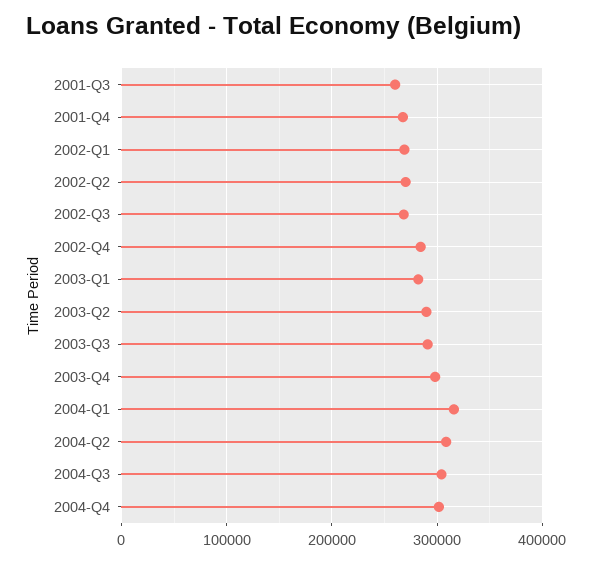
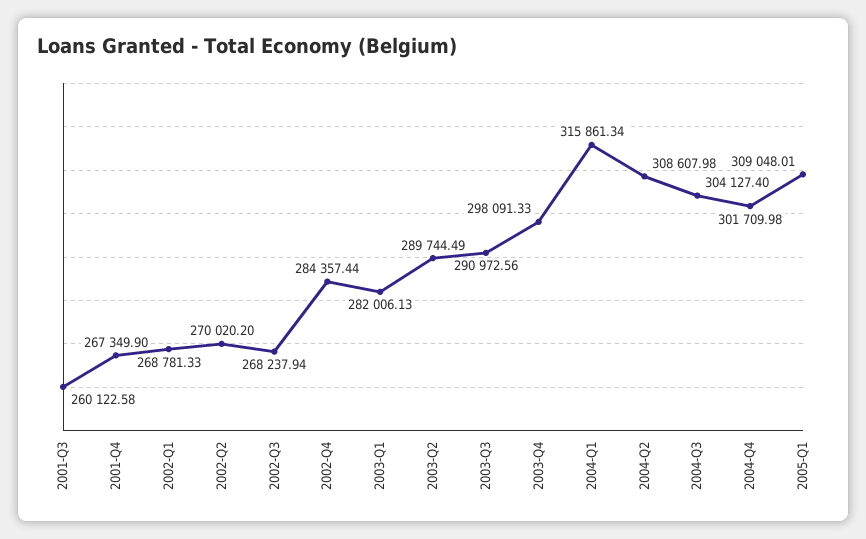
2005-Q1: none -> 309048.01

